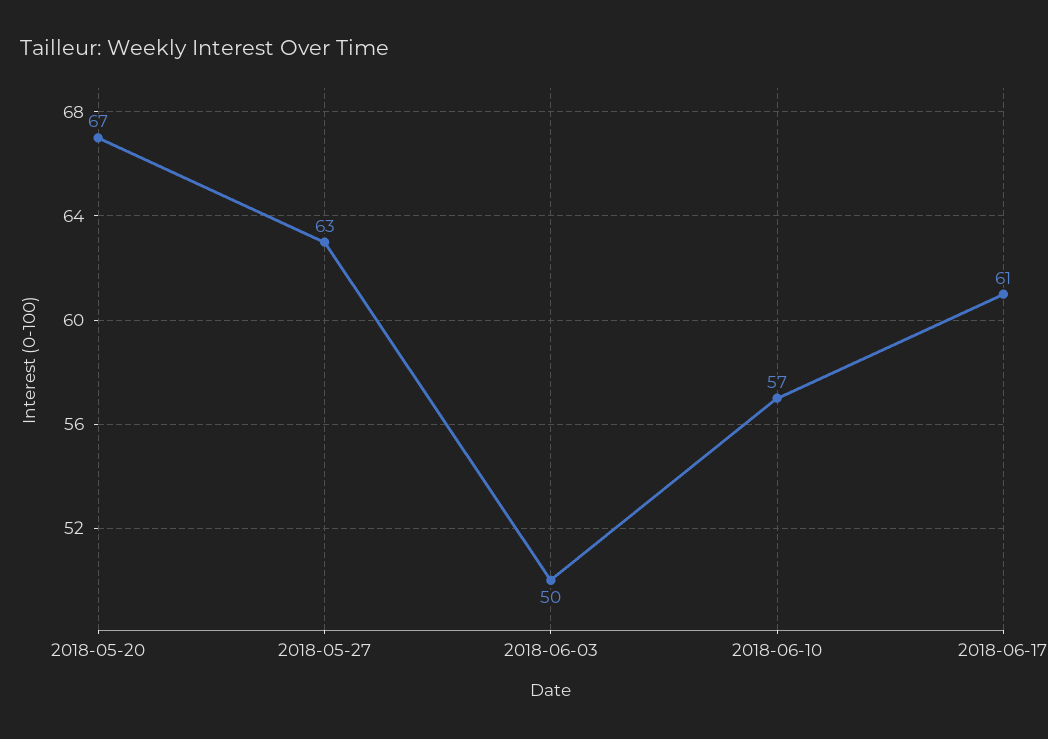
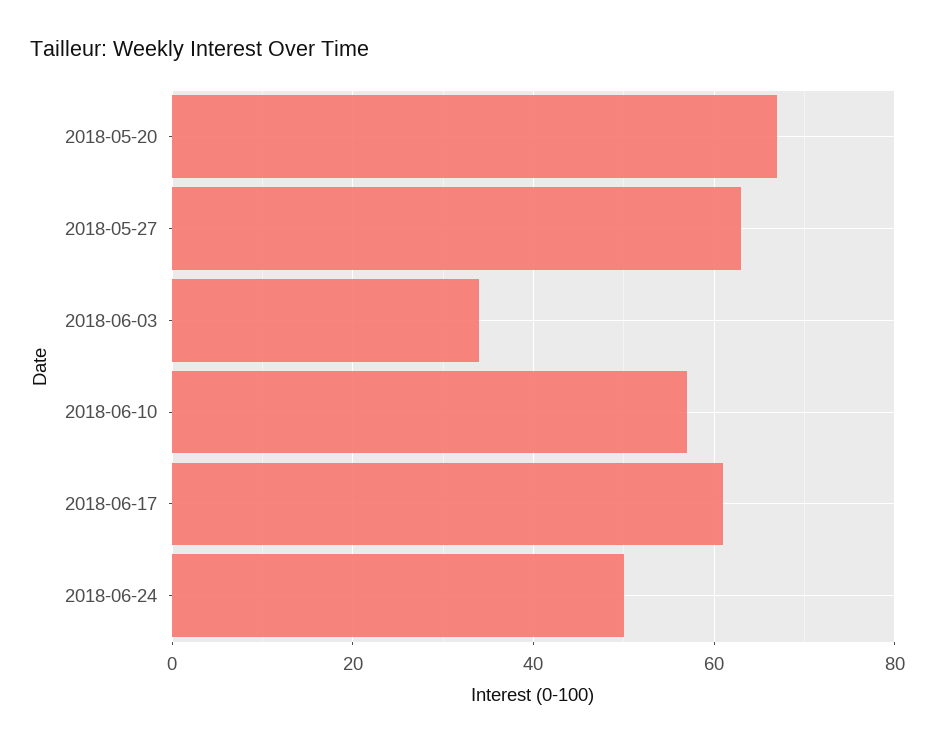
2018-06-03: 50 -> 35
2018-06-24: none -> 50

